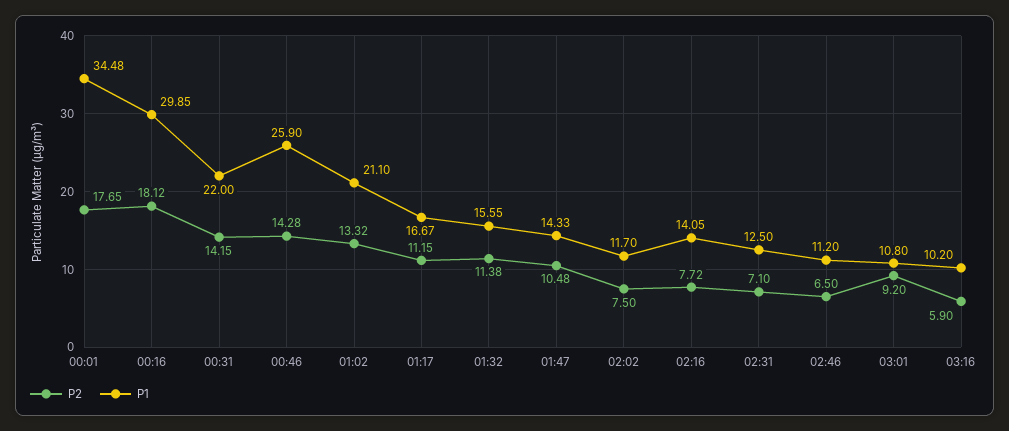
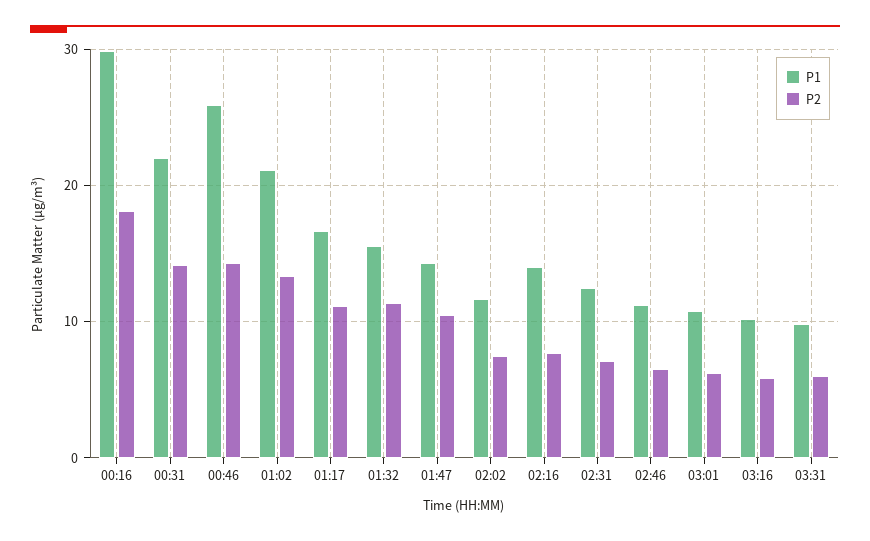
P2, 00:01: 17.65 -> none
P1, 00:01: 34.48 -> none
P2, 03:01: 9.2 -> 6
P1, 03:31: none -> 10
P2, 03:31: none -> 6

